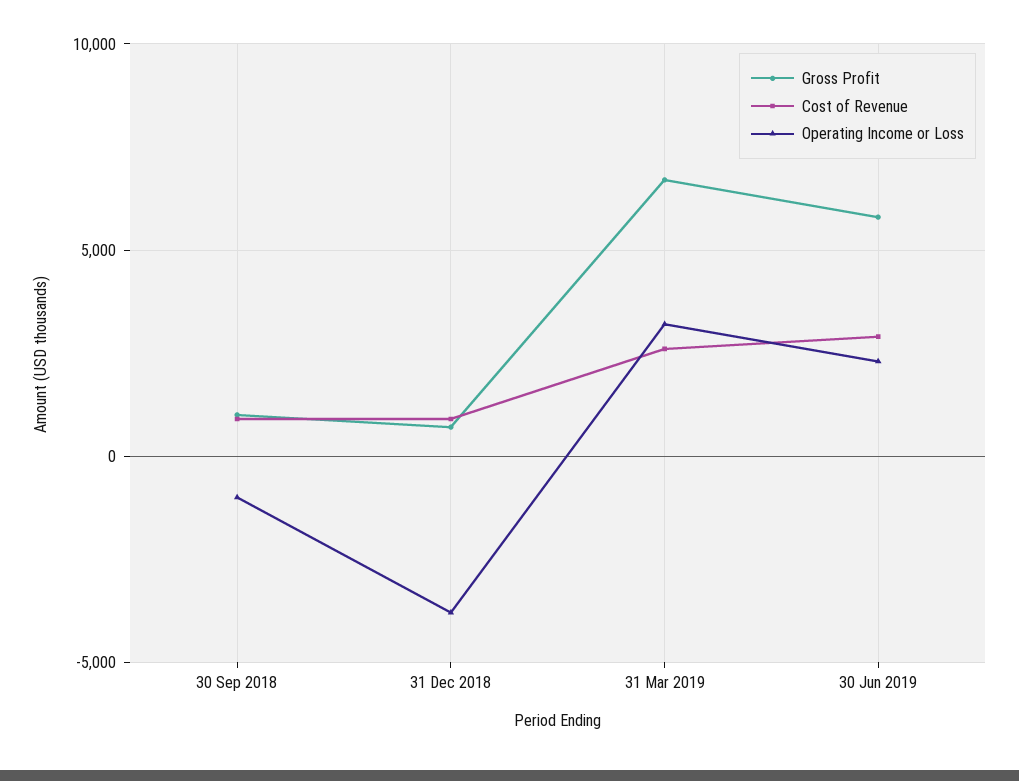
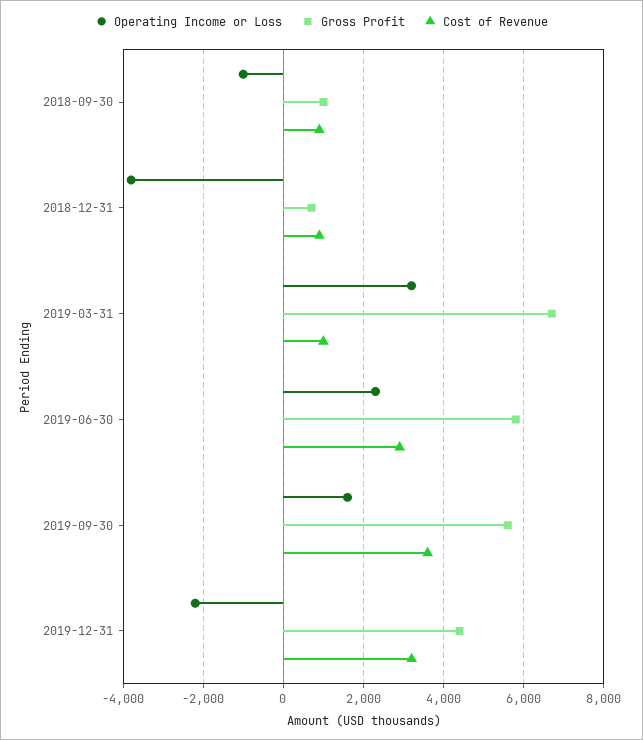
Cost of Revenue, 31 Mar 2019: 2500 -> 1000
Operating Income or Loss, 2019-09-30: none -> 1600
Gross Profit, 2019-09-30: none -> 5600
Cost of Revenue, 2019-09-30: none -> 3600
Operating Income or Loss, 2019-12-31: none -> -2200
Gross Profit, 2019-12-31: none -> 4400
Cost of Revenue, 2019-12-31: none -> 3200

